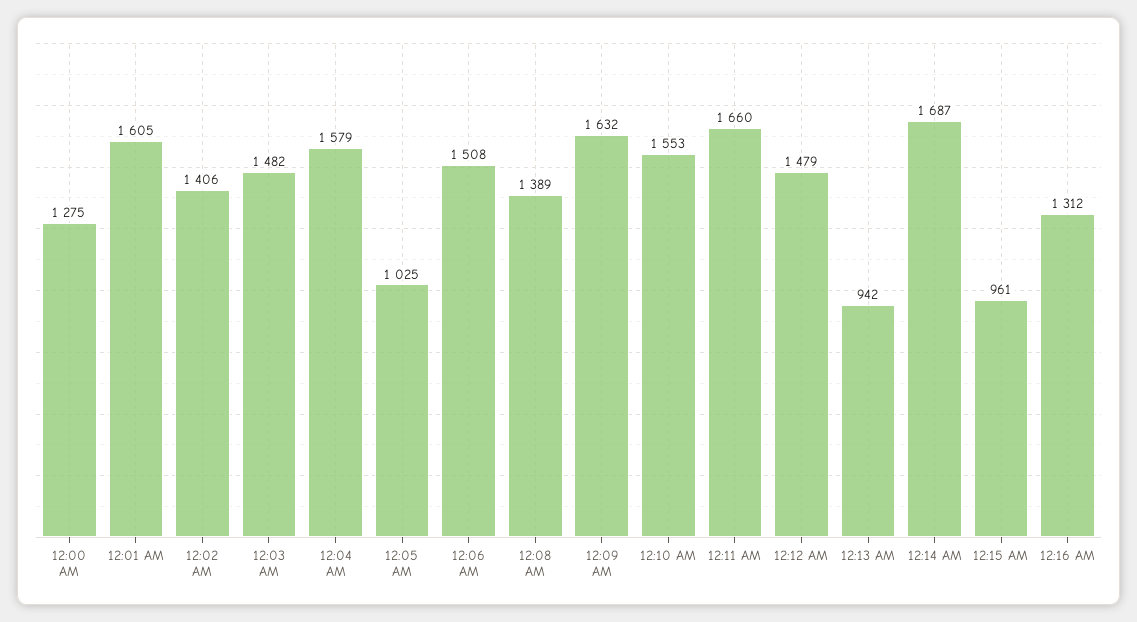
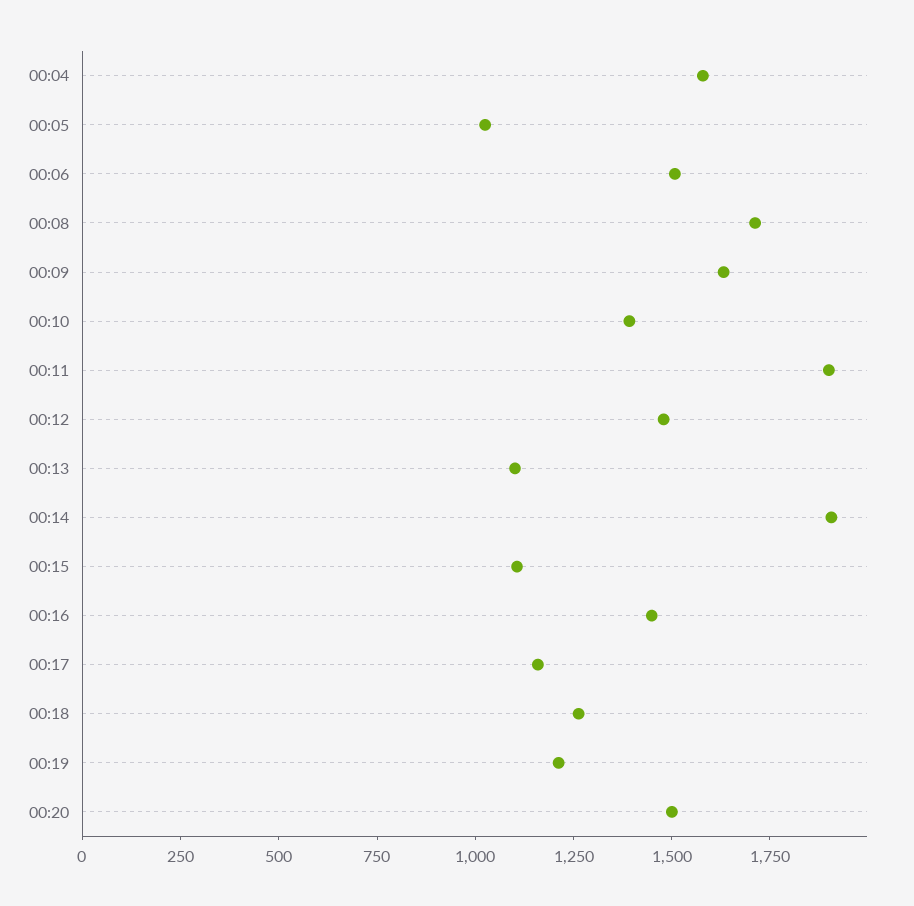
12:00 AM: 1275 -> none
12:01 AM: 1605 -> none
12:02 AM: 1406 -> none
12:03 AM: 1482 -> none
12:08 AM: 1389 -> 1700
12:10 AM: 1553 -> 1400
12:11 AM: 1660 -> 1900
12:13 AM: 942 -> 1100
12:14 AM: 1687 -> 1900
12:15 AM: 961 -> 1100
12:16 AM: 1312 -> 1450
00:17: none -> 1150
00:18: none -> 1250
00:19: none -> 1200
00:20: none -> 1500

